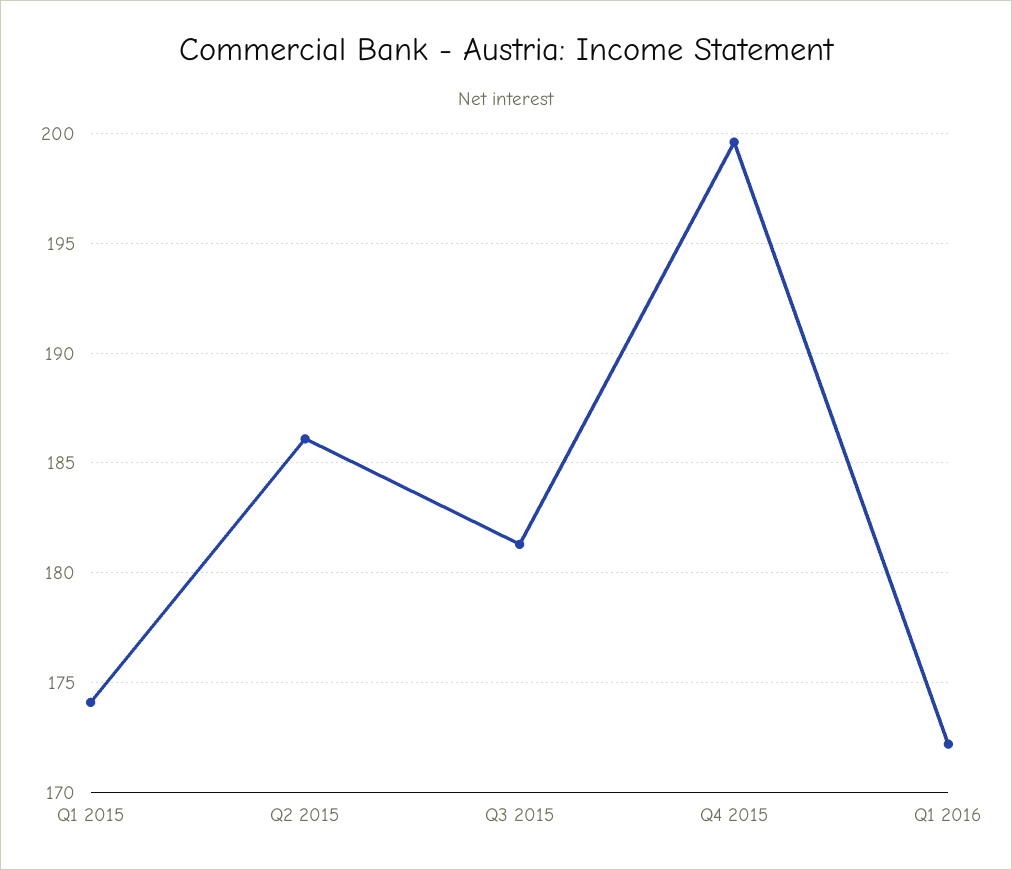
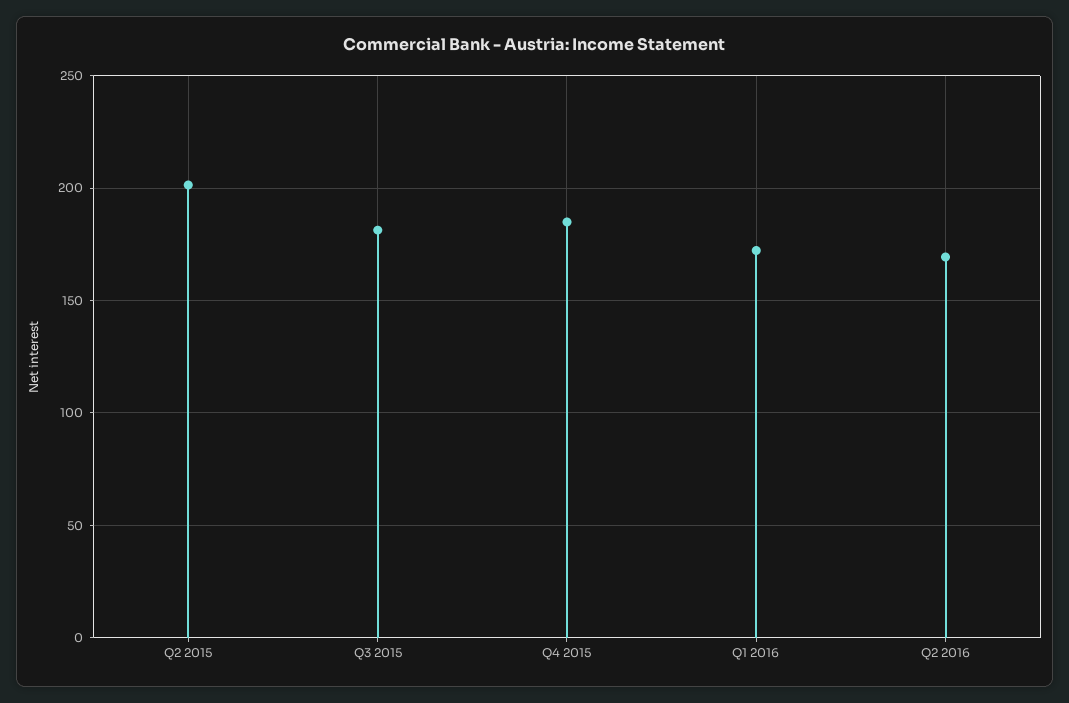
Q1 2015: 174 -> none
Q2 2015: 186 -> 200
Q4 2015: 199.5 -> 185
Q2 2016: none -> 170

